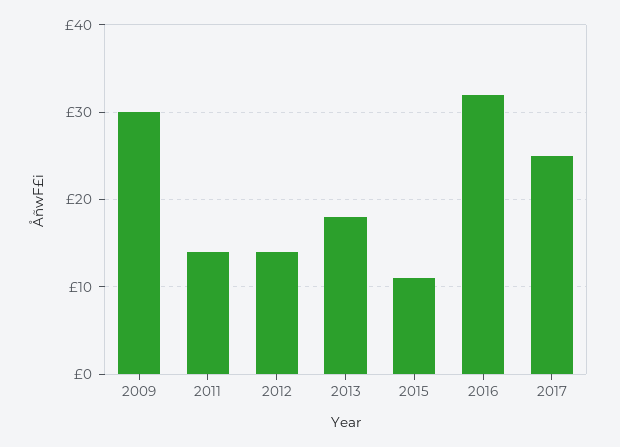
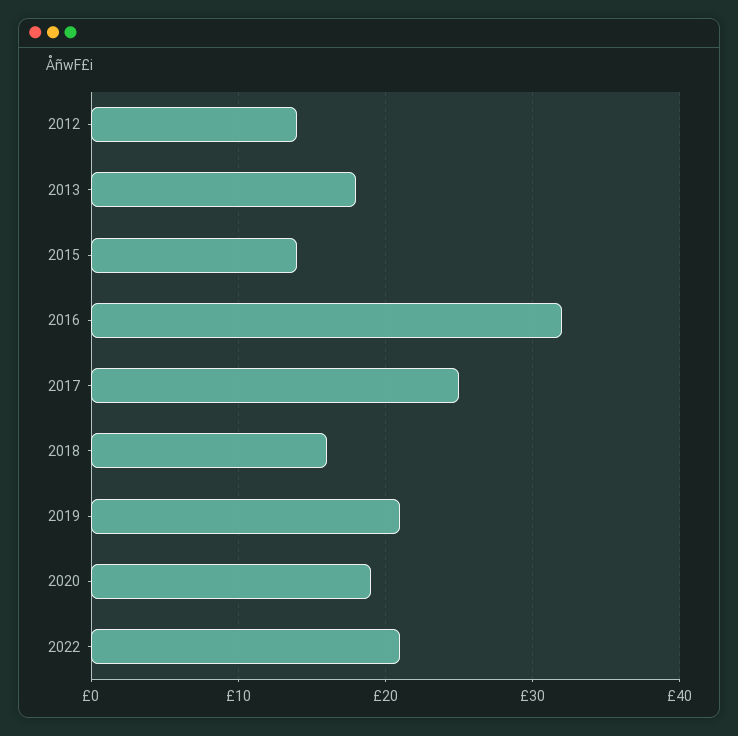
2009: 30 -> none
2011: 14 -> none
2015: 11 -> 14
2018: none -> 16
2019: none -> 21
2020: none -> 19
2022: none -> 21

